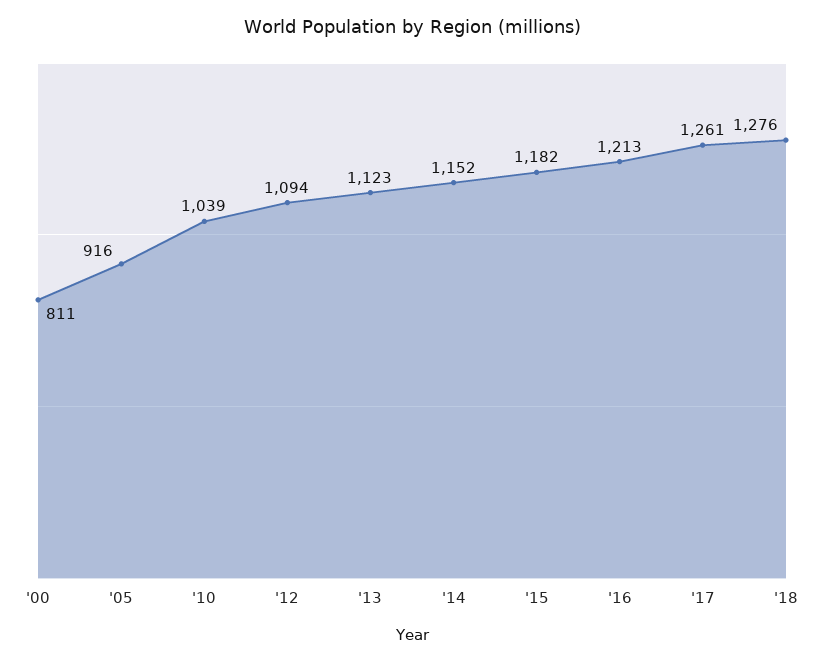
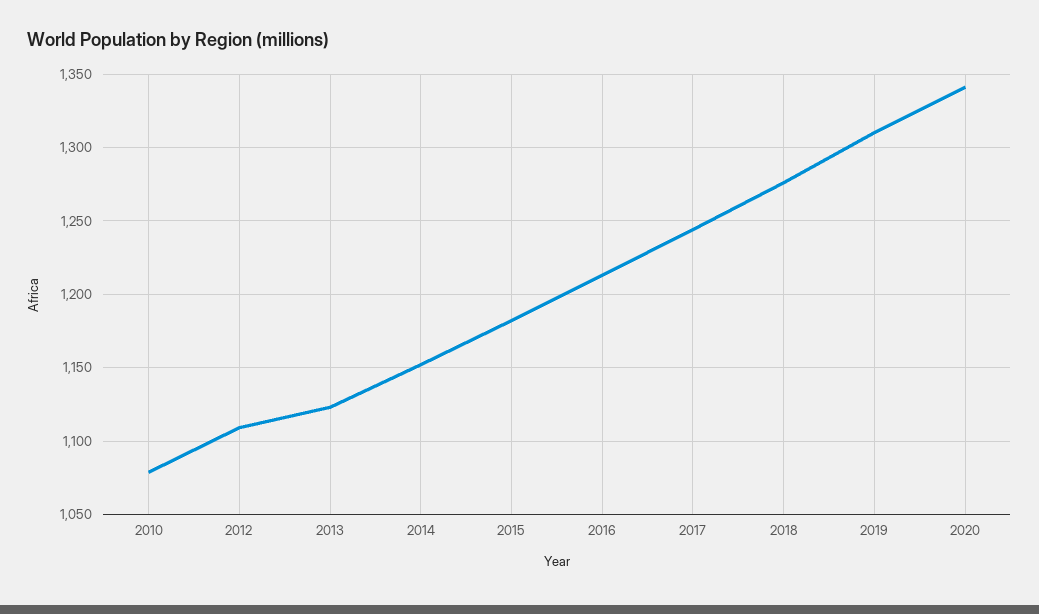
'00: 811 -> none
'05: 916 -> none
'10: 1039 -> 1080
'12: 1094 -> 1110
'17: 1261 -> 1245
2019: none -> 1310
2020: none -> 1340

